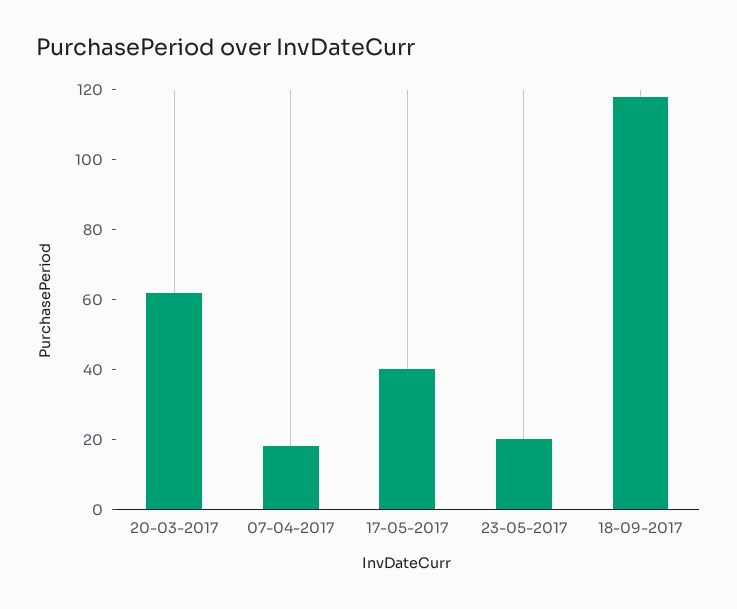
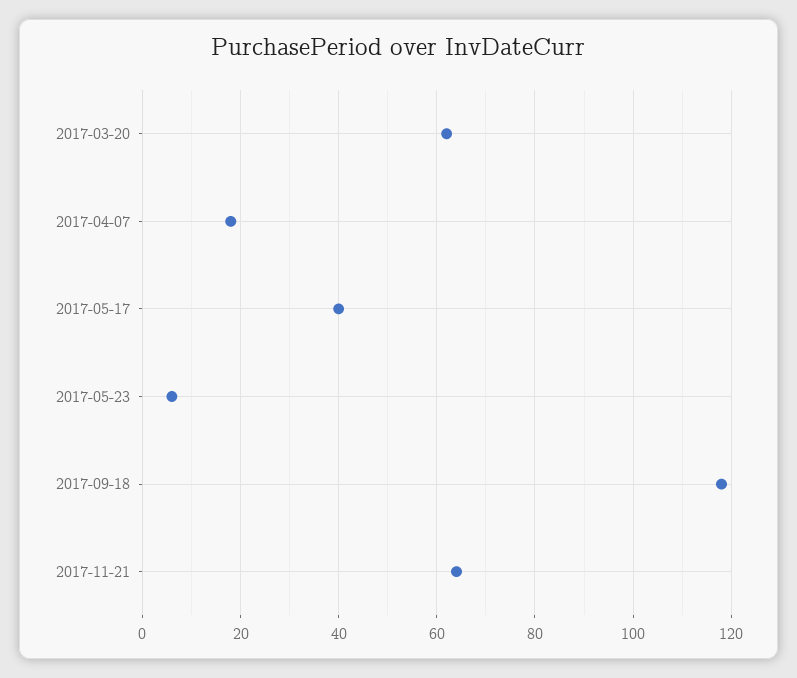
23-05-2017: 20 -> 5
2017-11-21: none -> 65

